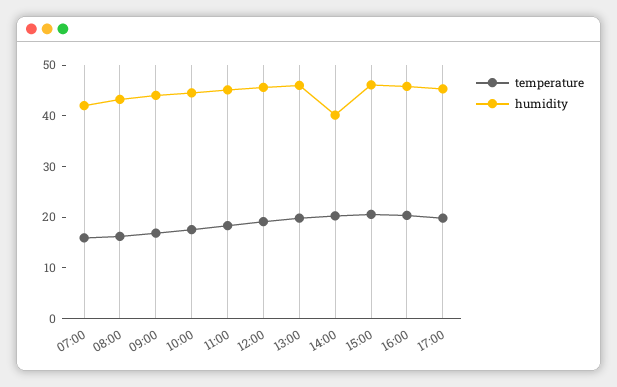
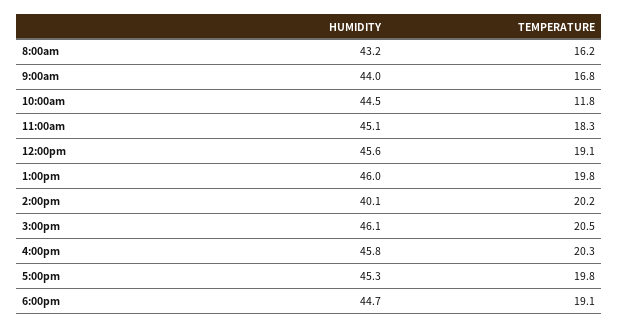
temperature, 07:00: 16 -> none
humidity, 07:00: 42 -> none
temperature, 10:00: 18 -> 11.8
humidity, 6:00pm: none -> 44.7
temperature, 6:00pm: none -> 19.1

